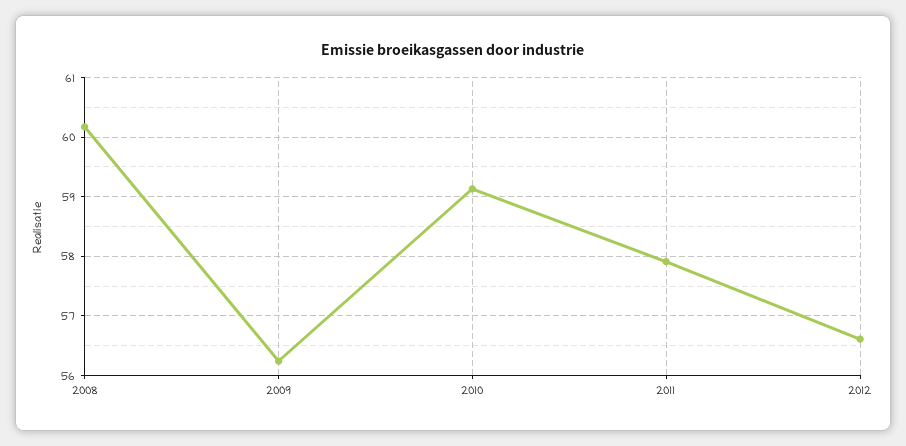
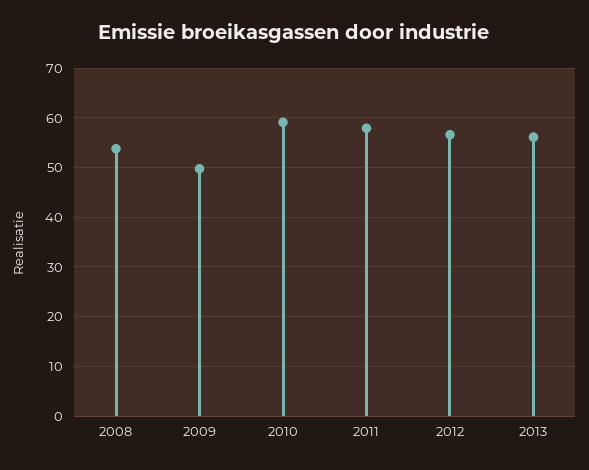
2008: 60.2 -> 54
2009: 56.2 -> 50
2013: none -> 56

